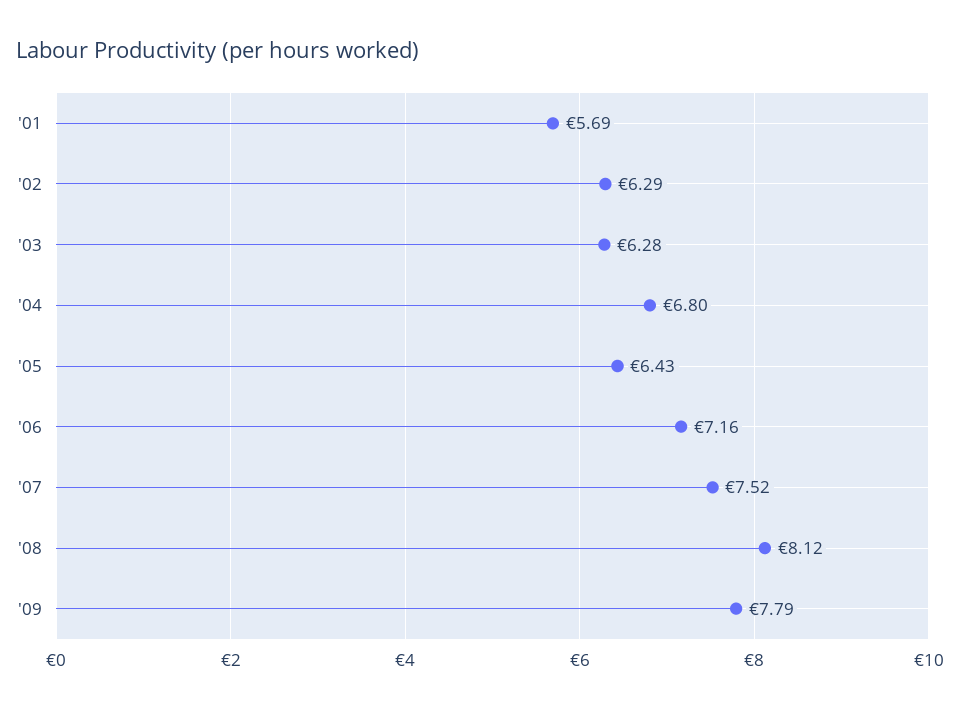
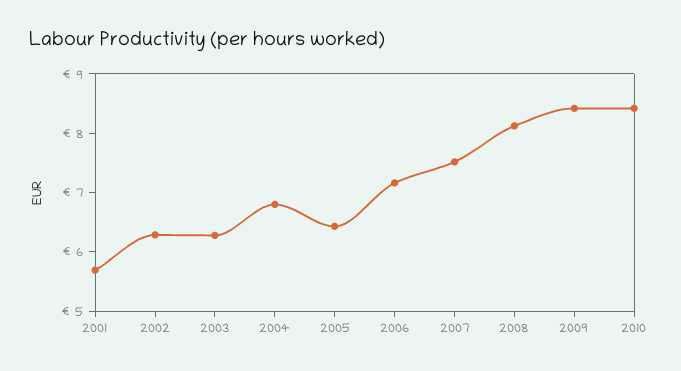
'09: 7.79 -> 8.4
2010: none -> 8.4

